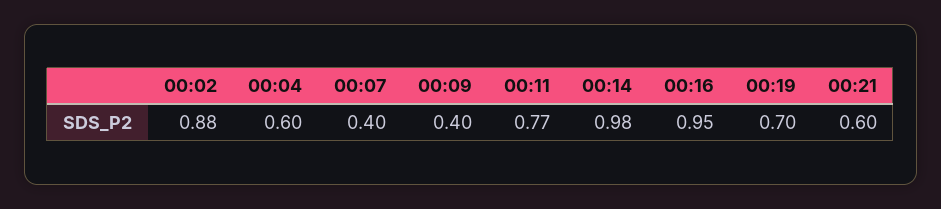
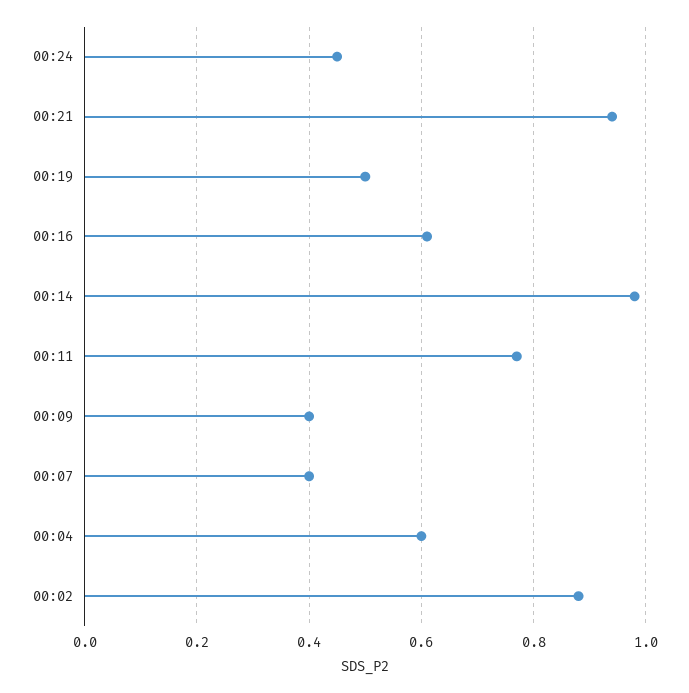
00:16: 0.95 -> 0.6
00:19: 0.7 -> 0.5
00:21: 0.6 -> 0.95
00:24: none -> 0.45

